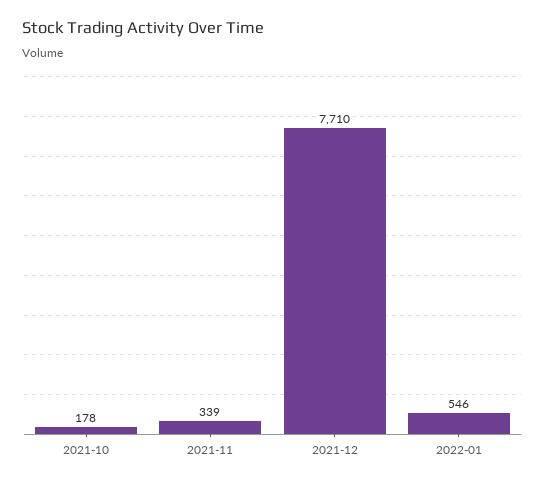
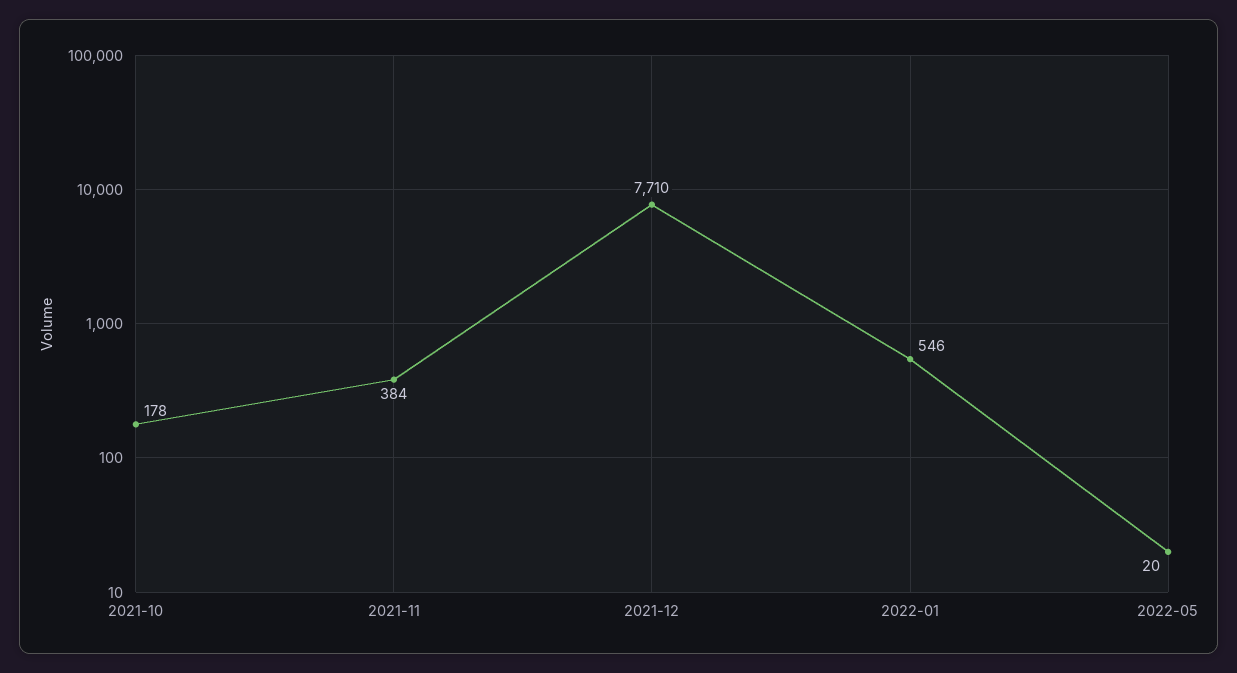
2021-11: 339 -> 384
2022-05: none -> 20

